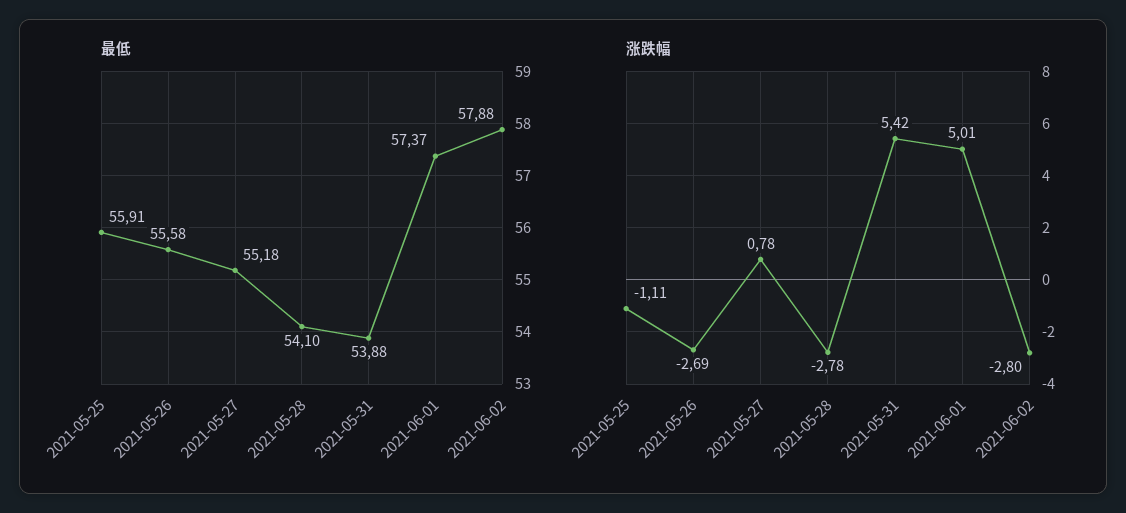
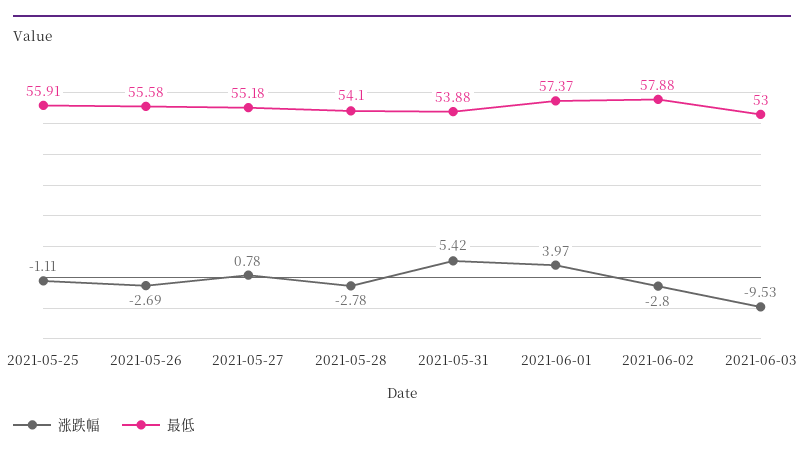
涨跌幅, 2021-06-01: 5.01 -> 3.97
涨跌幅, 2021-06-03: none -> -9.53
最低, 2021-06-03: none -> 53

